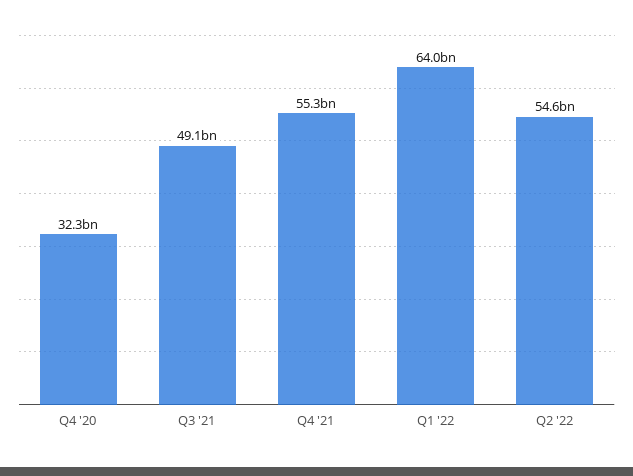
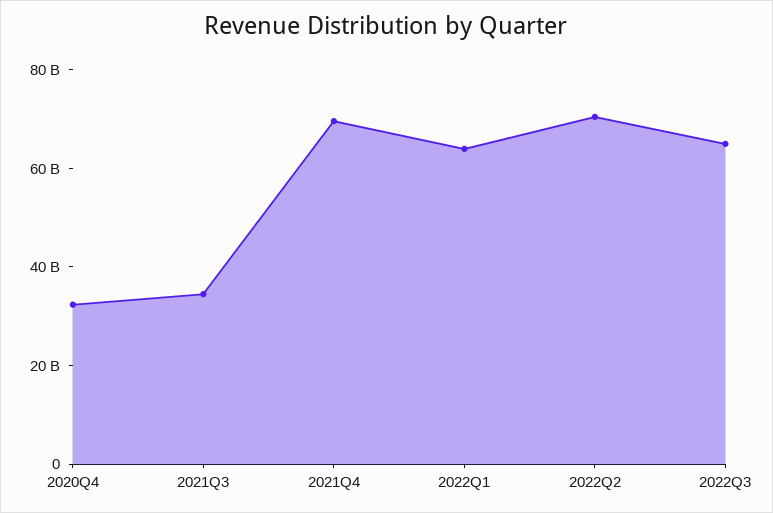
Q3 '21: 49100000000 -> 35000000000
Q4 '21: 55300000000 -> 70000000000
Q2 '22: 54600000000 -> 70000000000
2022Q3: none -> 65000000000

